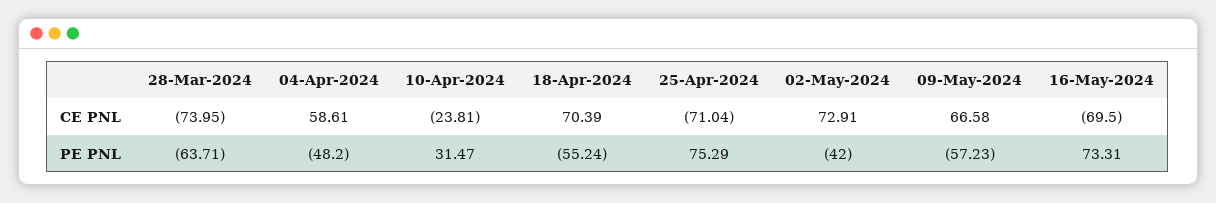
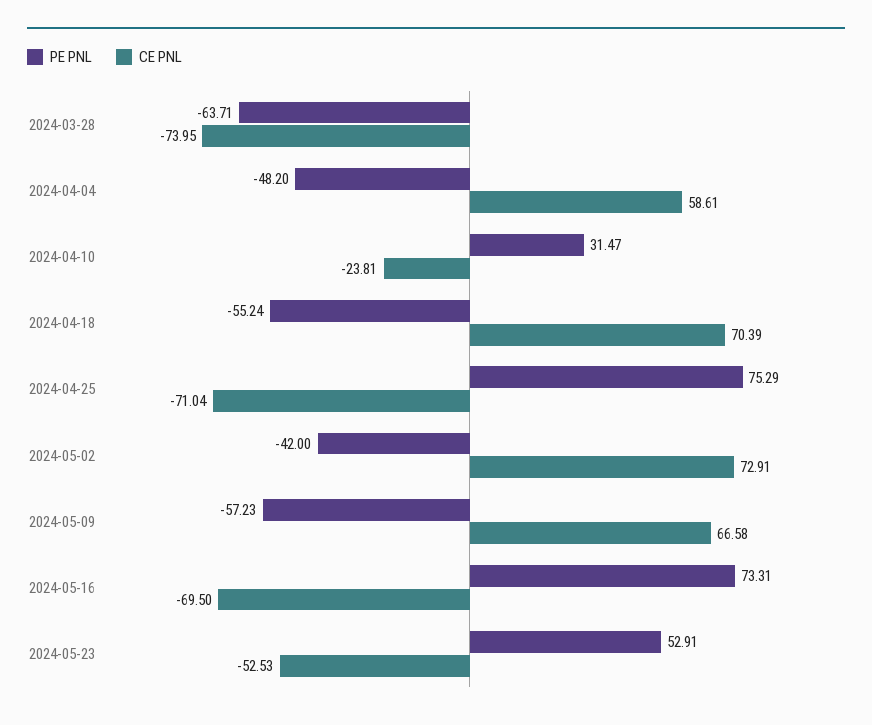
PE PNL, 2024-05-23: none -> 52.91
CE PNL, 2024-05-23: none -> -52.53

